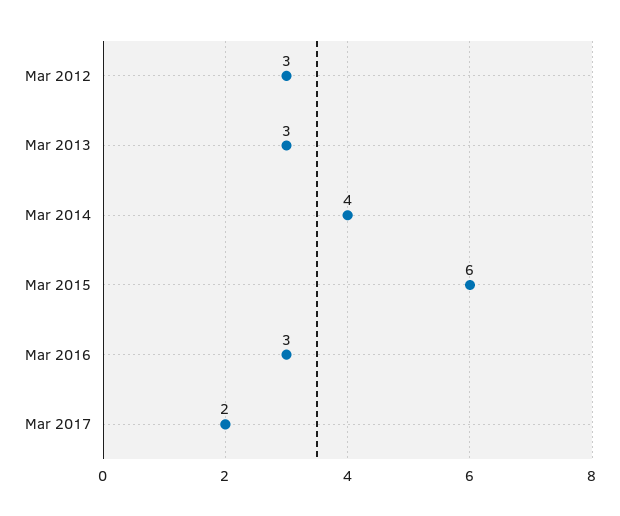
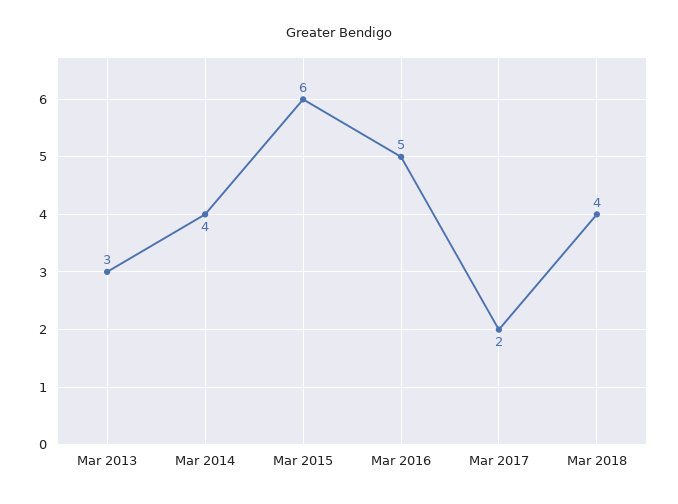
Mar 2012: 3 -> none
Mar 2016: 3 -> 5
Mar 2018: none -> 4

